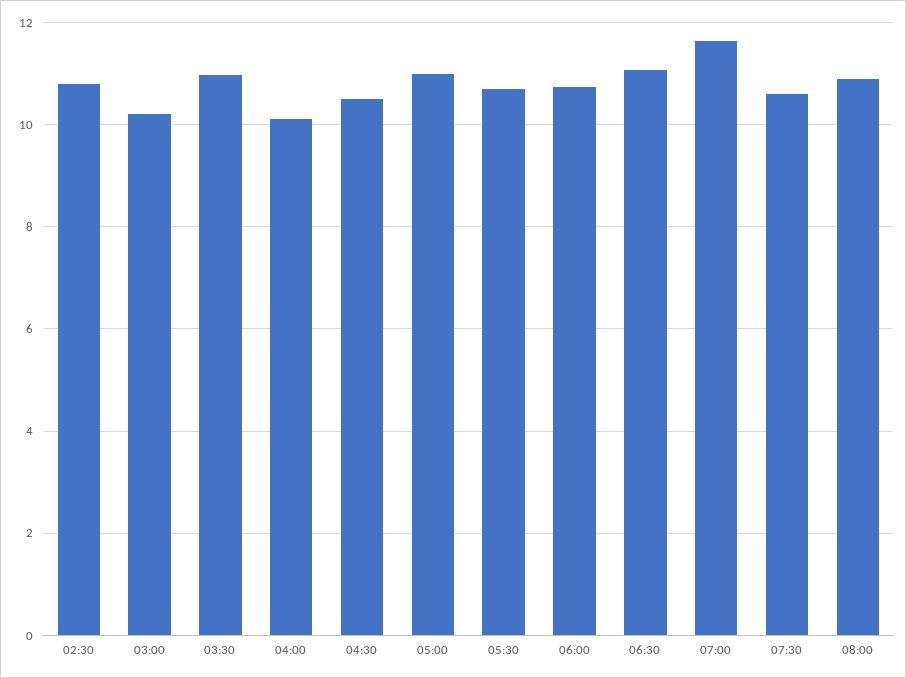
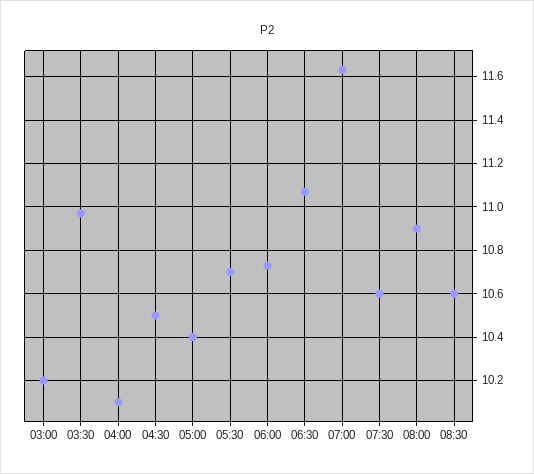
02:30: 10.8 -> none
05:00: 11 -> 10.4
08:30: none -> 10.6

